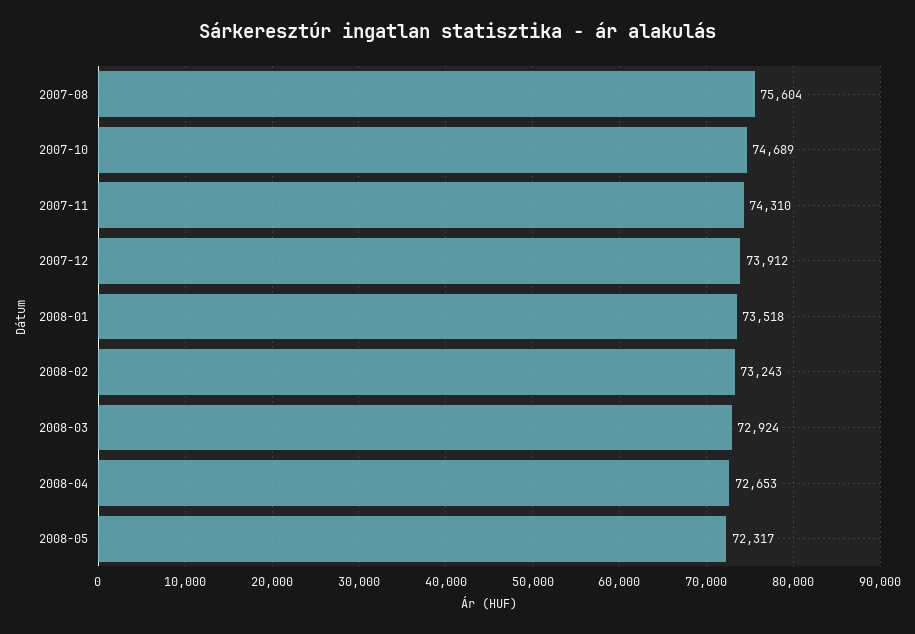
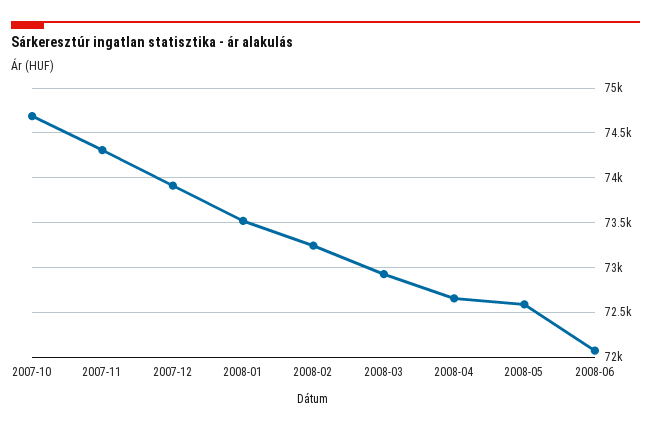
2007-08: 75604 -> none
2008-05: 72317 -> 72600
2008-06: none -> 72100

